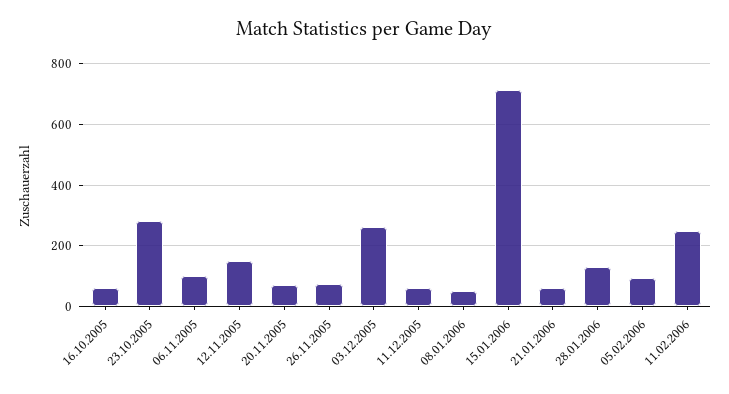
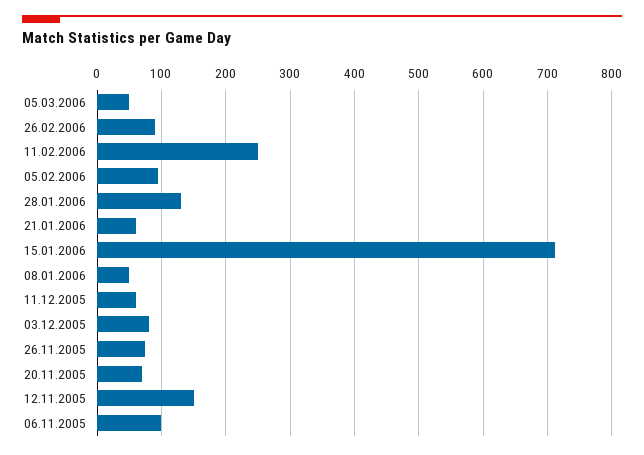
16.10.2005: 60 -> none
23.10.2005: 280 -> none
03.12.2005: 260 -> 80
05.03.2006: none -> 50
26.02.2006: none -> 90

